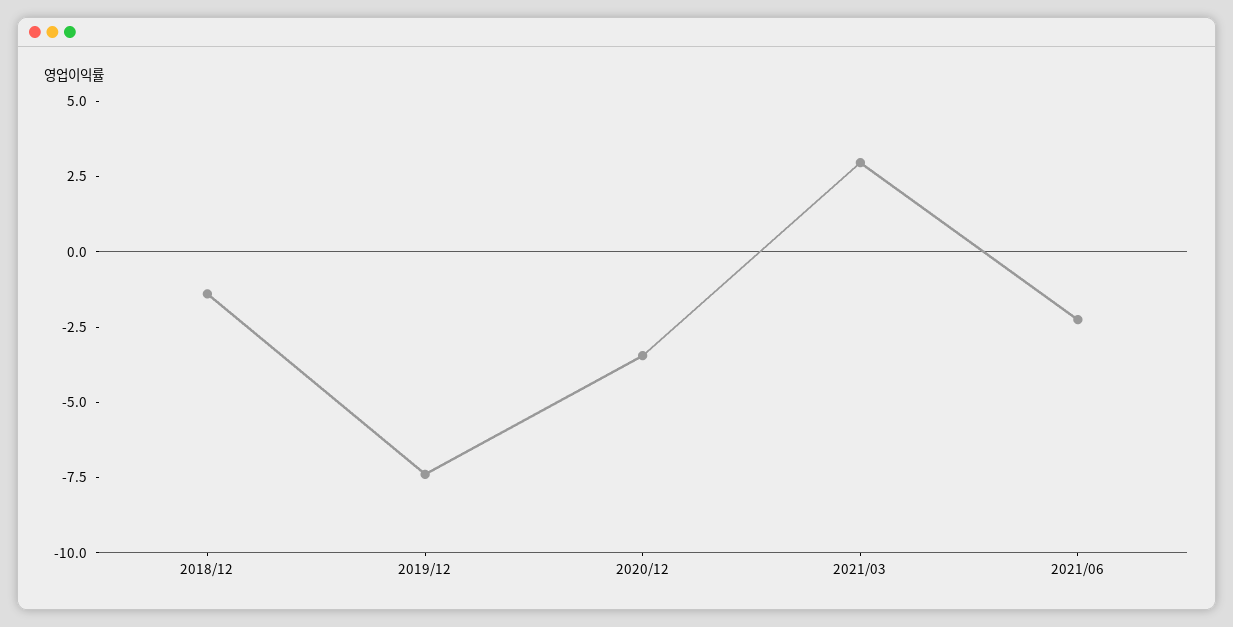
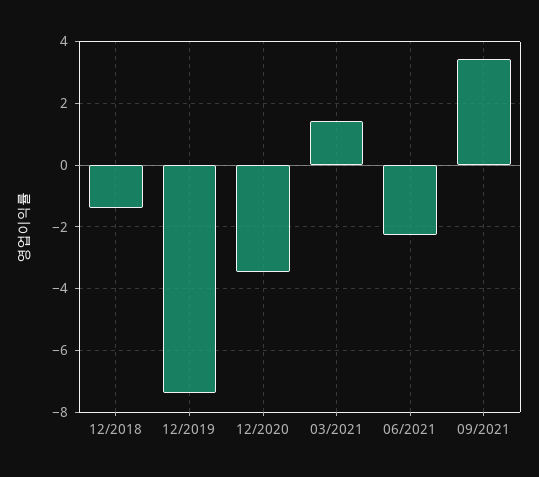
2021/03: 3 -> 1.4
09/2021: none -> 3.4

